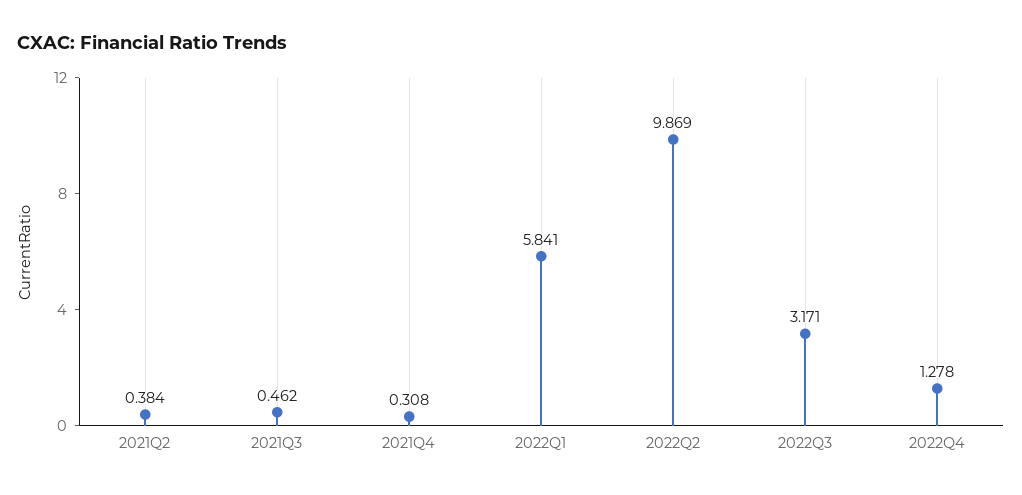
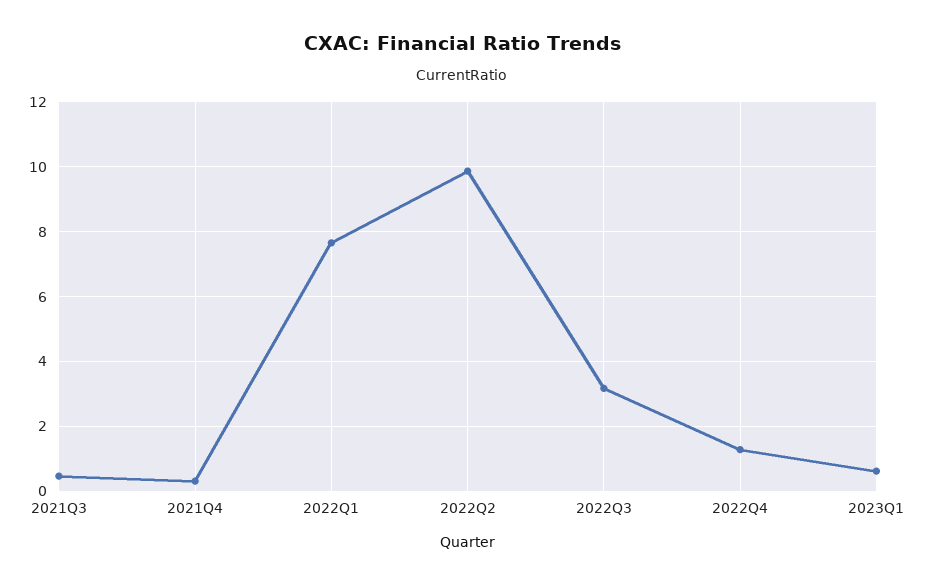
2021Q2: 0.384 -> none
2022Q1: 5.841 -> 7.6
2023Q1: none -> 0.6

